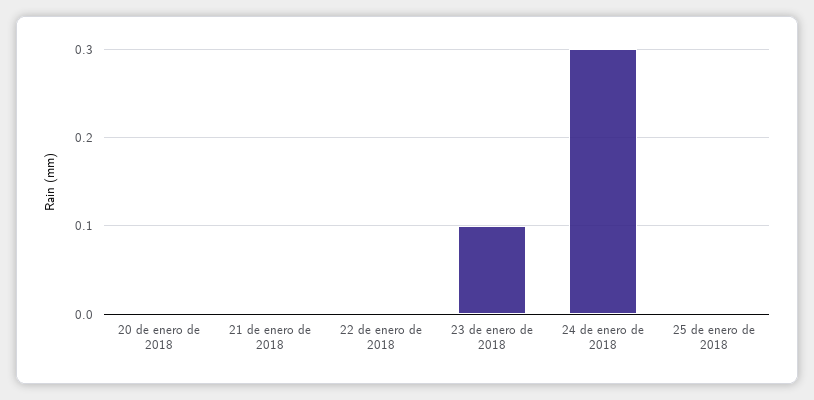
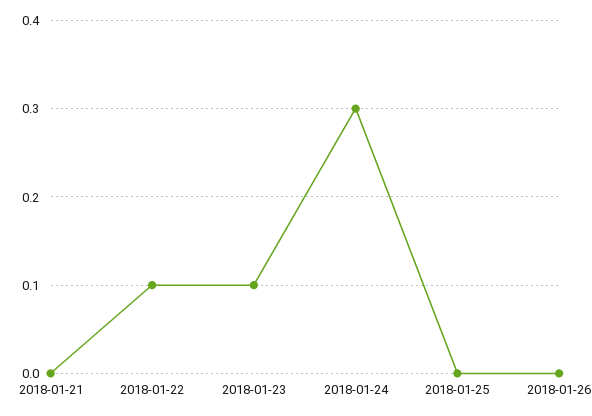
20 de enero de 2018: 0 -> none
22 de enero de 2018: 0 -> 0.1
2018-01-26: none -> 0

